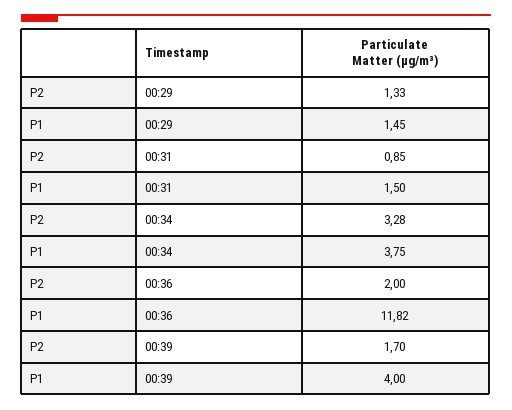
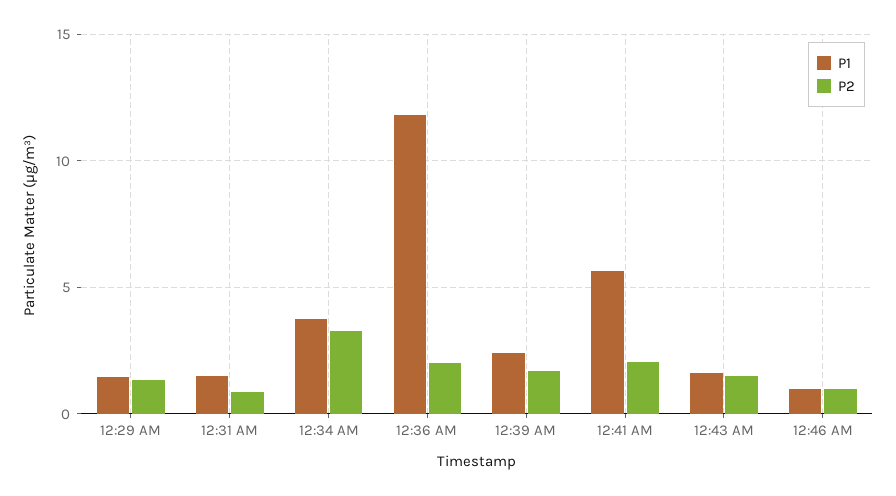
P1, 00:39: 4 -> 2.5
P1, 12:41 AM: none -> 5.5
P2, 12:41 AM: none -> 2
P1, 12:43 AM: none -> 1.5
P2, 12:43 AM: none -> 1.5
P1, 12:46 AM: none -> 1
P2, 12:46 AM: none -> 1

